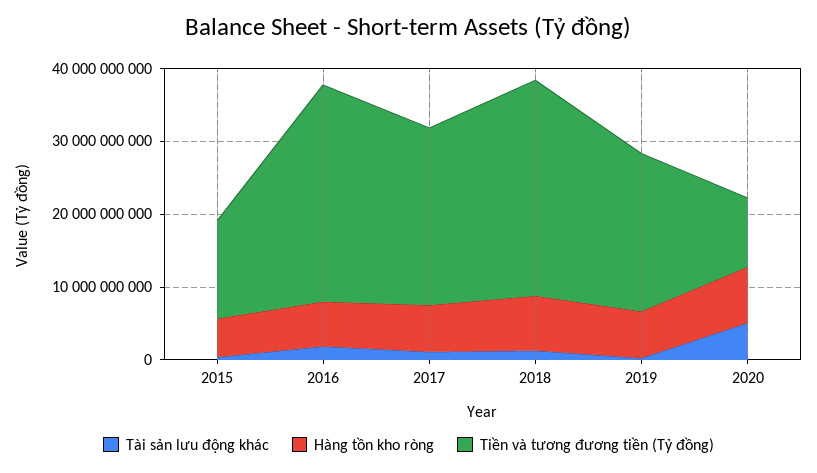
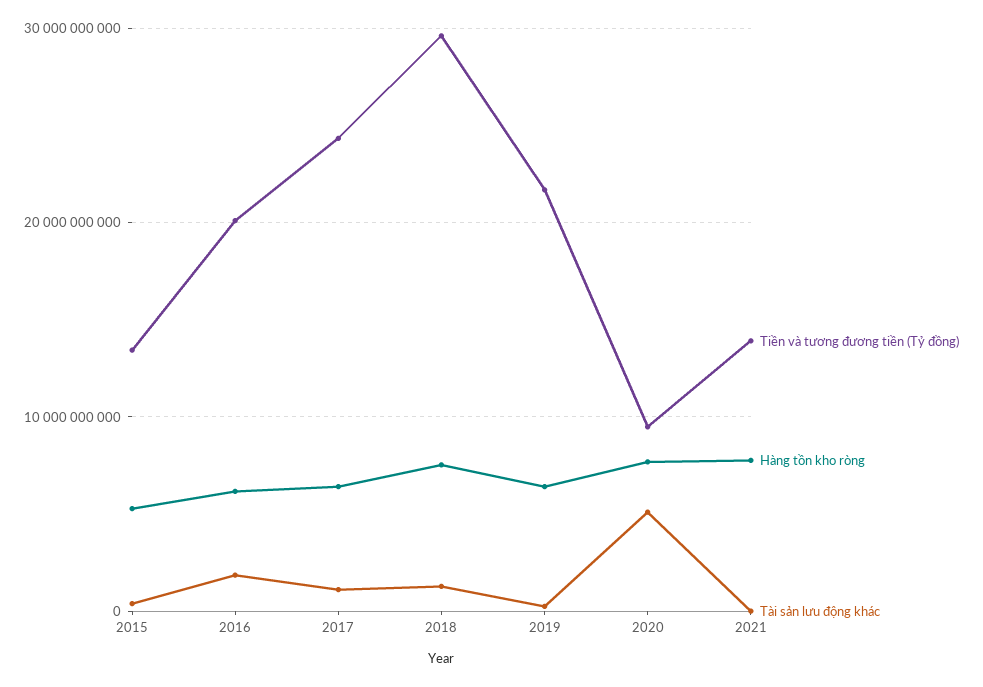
Tiền và tương đương tiền (Tỷ đồng), 2016: 30000000000 -> 20000000000
Tiền và tương đương tiền (Tỷ đồng), 2021: none -> 14000000000
Hàng tồn kho ròng, 2021: none -> 8000000000
Tài sản lưu động khác, 2021: none -> 0

